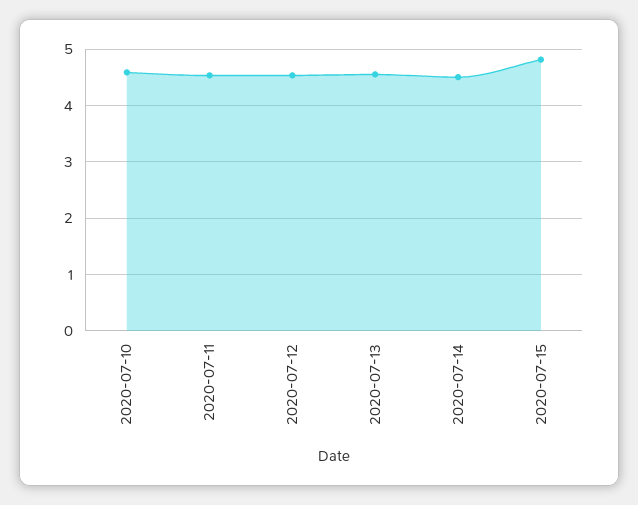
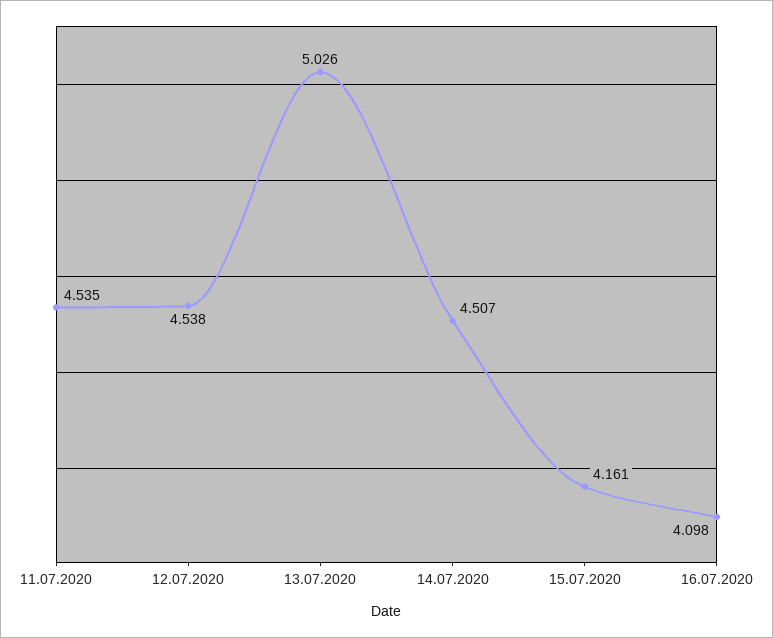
2020-07-10: 4.6 -> none
2020-07-13: 4.6 -> 5.026
2020-07-15: 4.8 -> 4.161
16.07.2020: none -> 4.098

